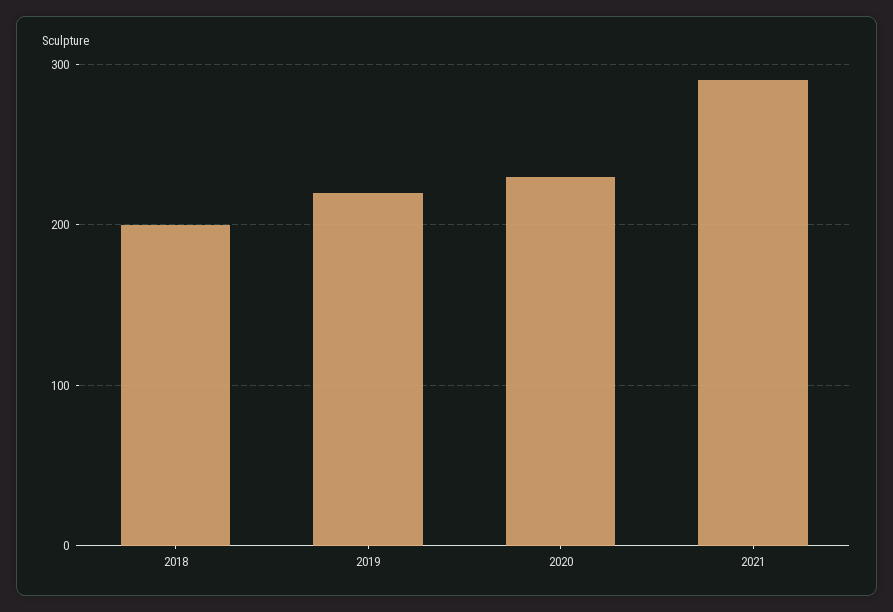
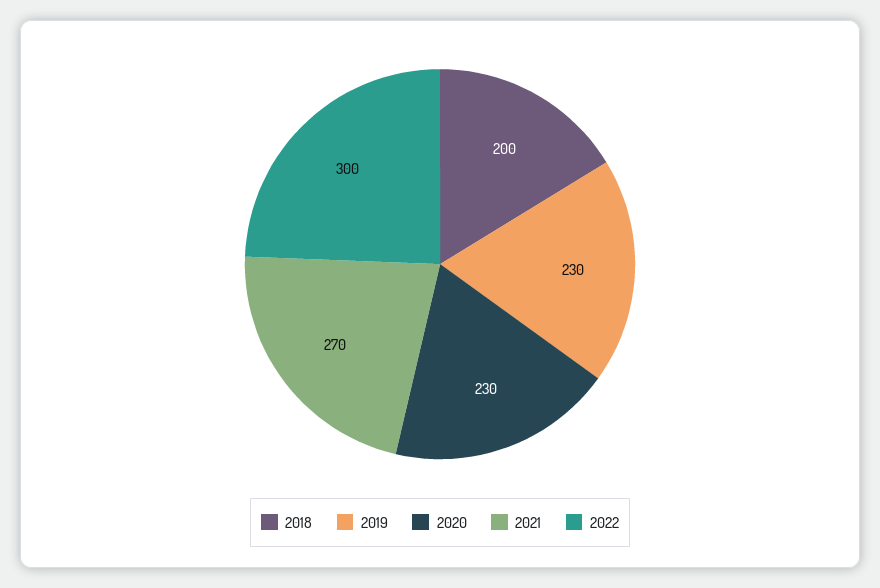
2019: 220 -> 230
2021: 290 -> 270
2022: none -> 300

